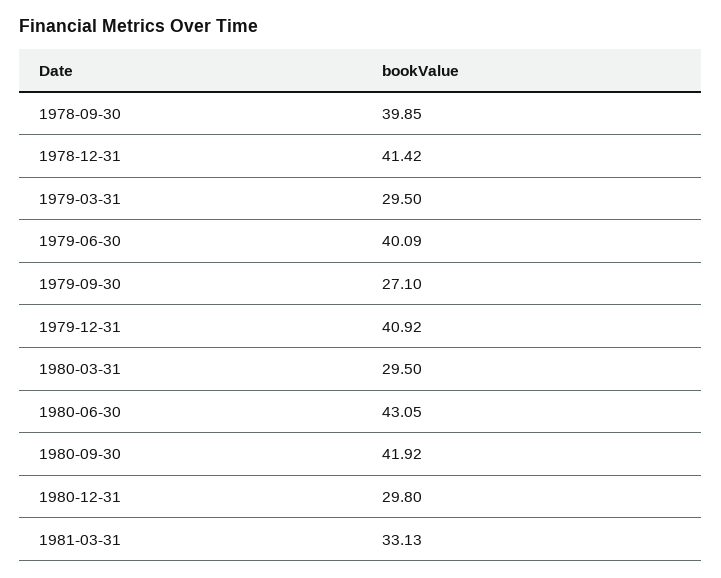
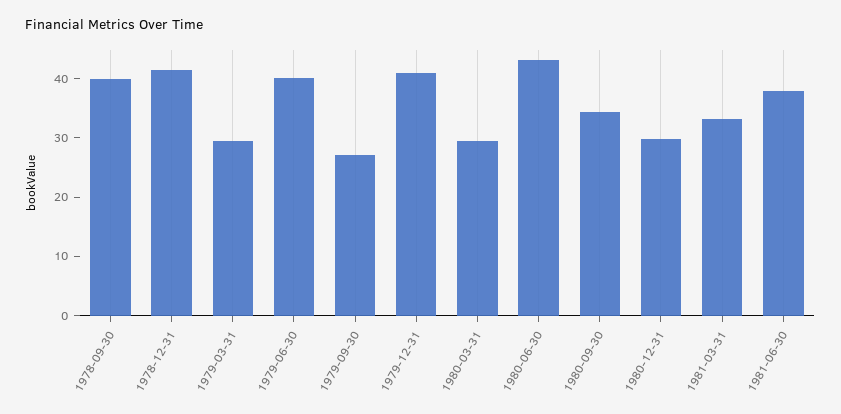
1980-09-30: 41.92 -> 34
1981-06-30: none -> 38

